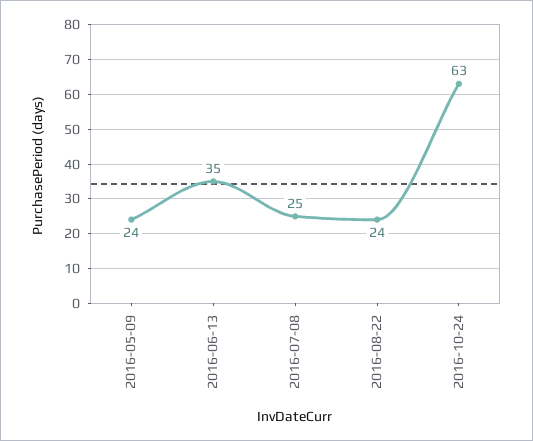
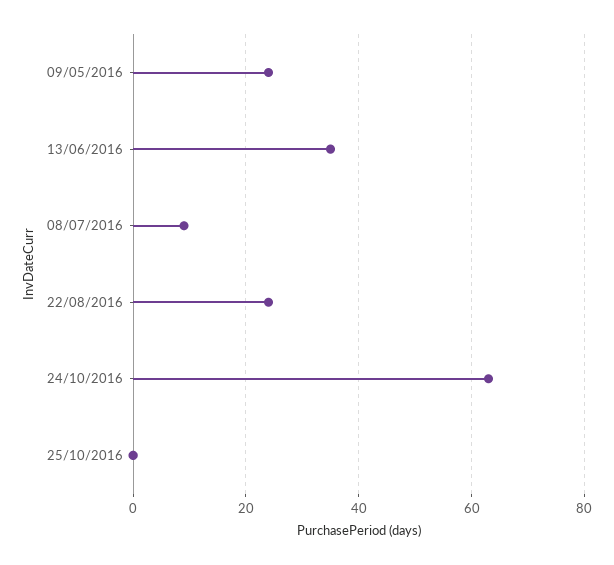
2016-07-08: 25 -> 10
25/10/2016: none -> 0

